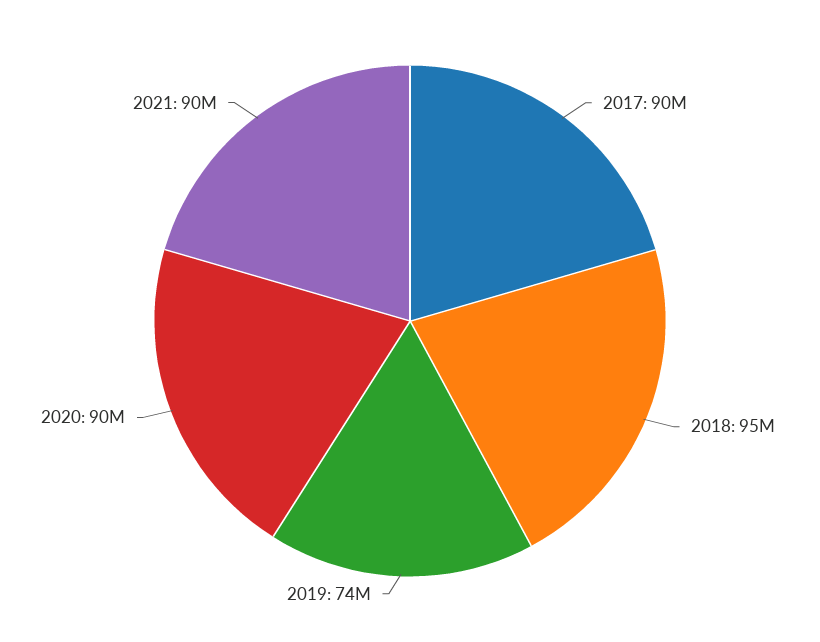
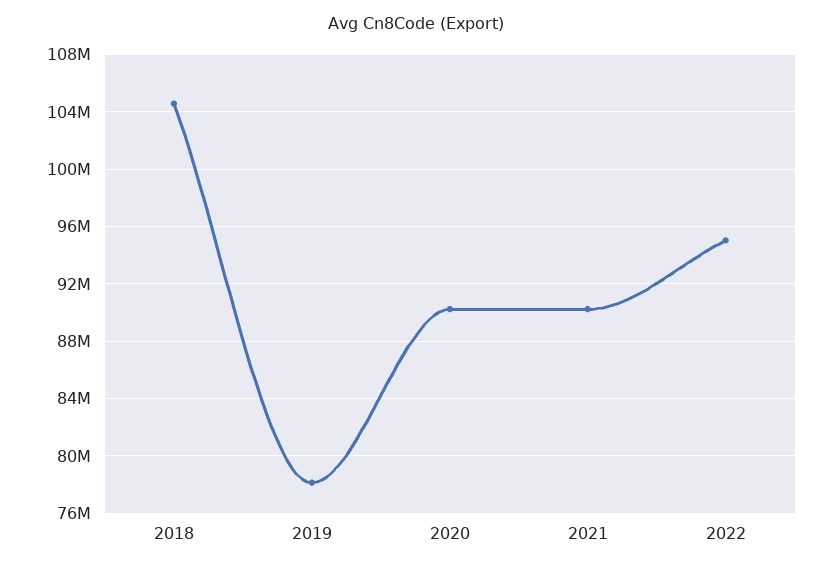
2017: 90000000 -> none
2018: 95000000 -> 104500000
2019: 74000000 -> 78000000
2022: none -> 95000000

